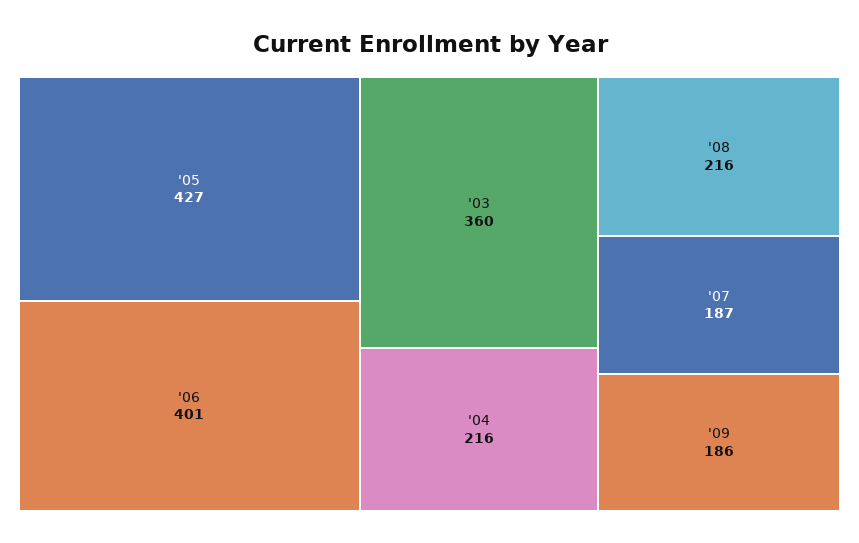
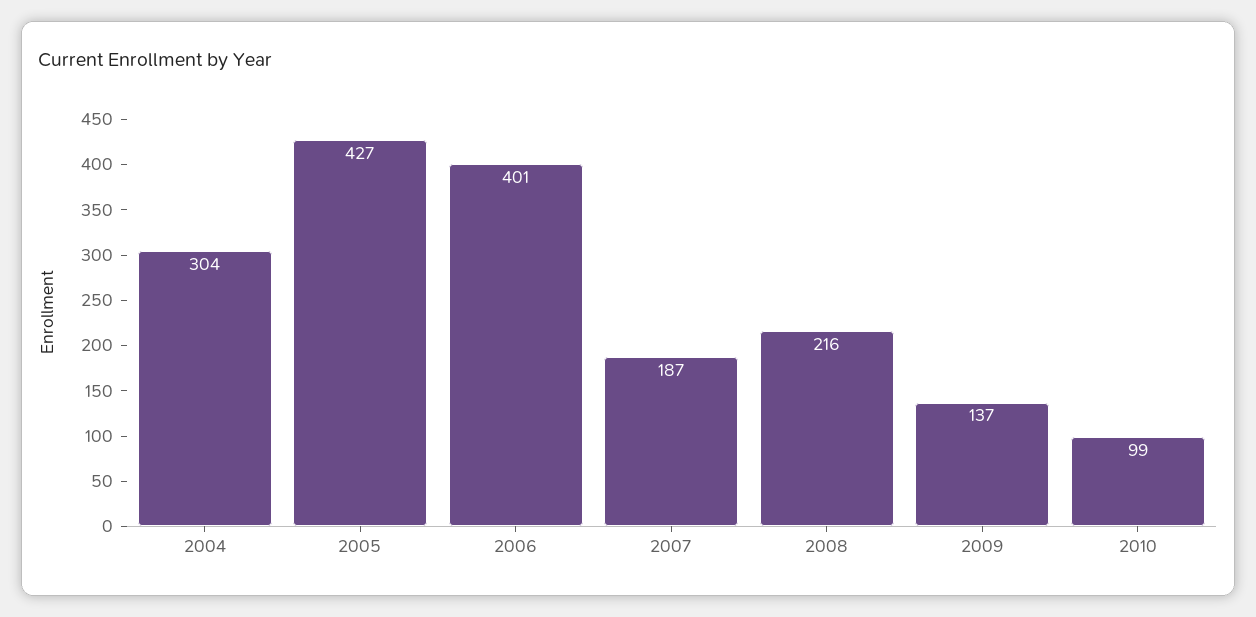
'03: 360 -> none
'04: 216 -> 304
'09: 186 -> 137
2010: none -> 99

